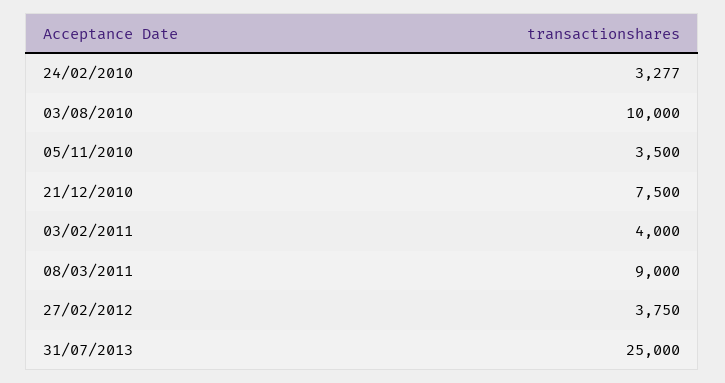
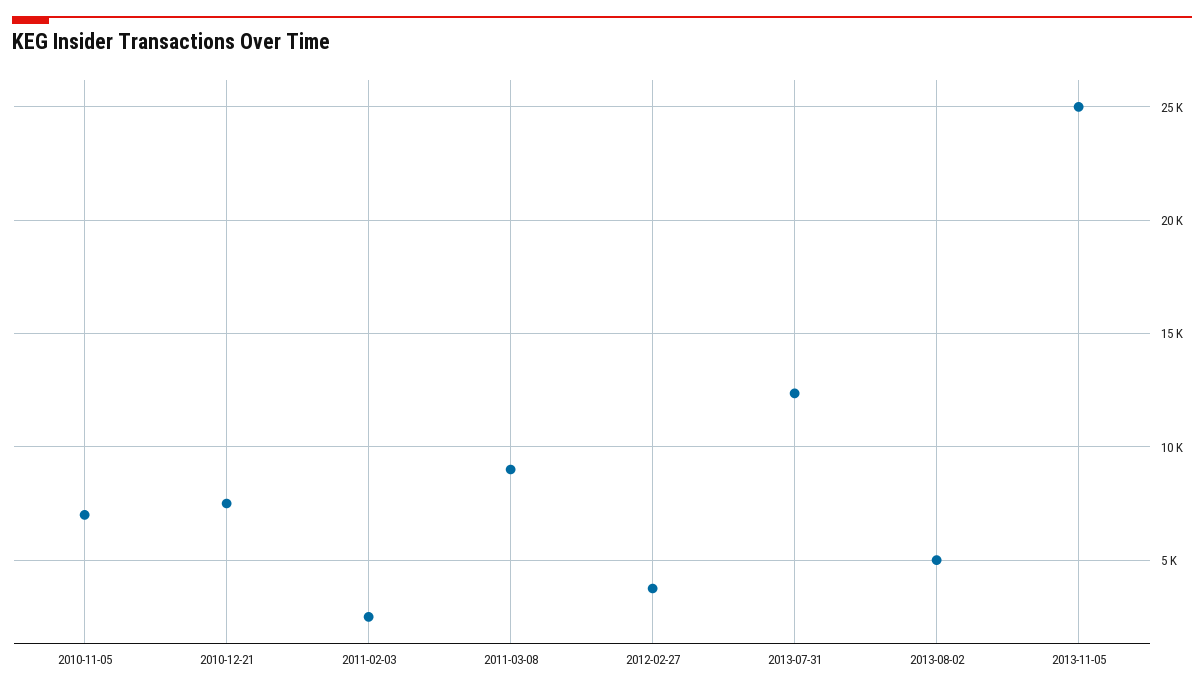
24/02/2010: 3277 -> none
03/08/2010: 10000 -> none
05/11/2010: 3500 -> 7000
03/02/2011: 4000 -> 2500
31/07/2013: 25000 -> 12500
2013-08-02: none -> 5000
2013-11-05: none -> 25000

